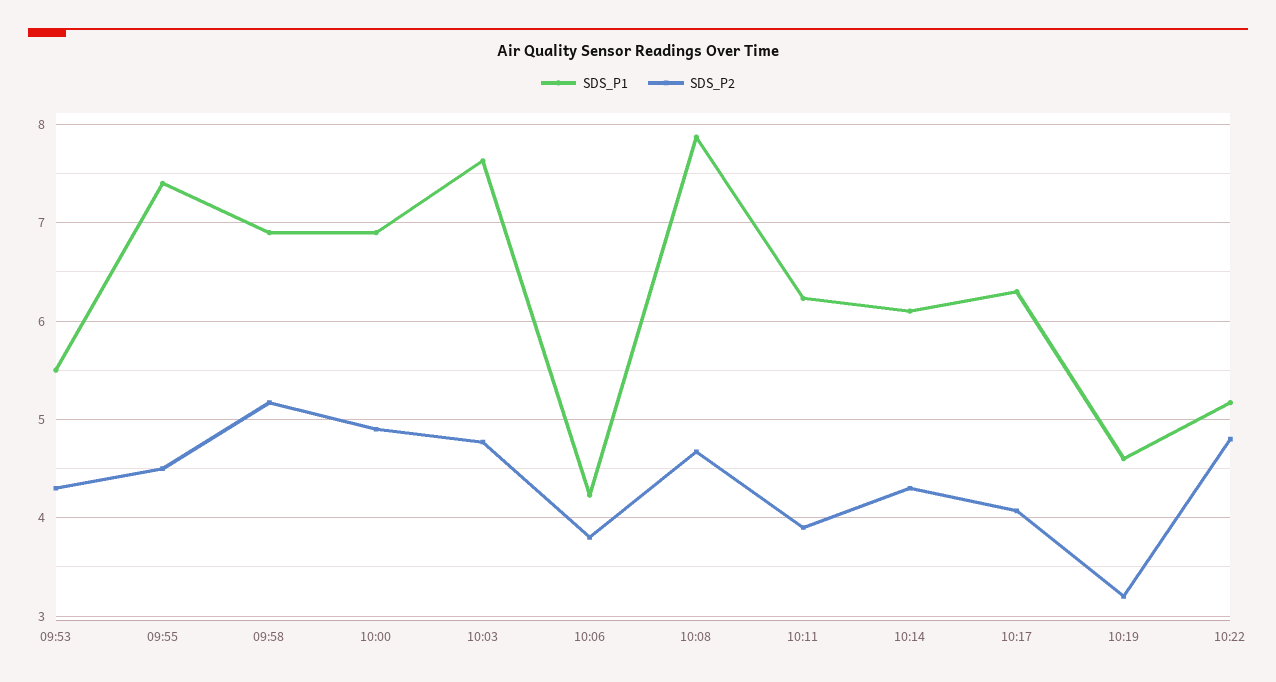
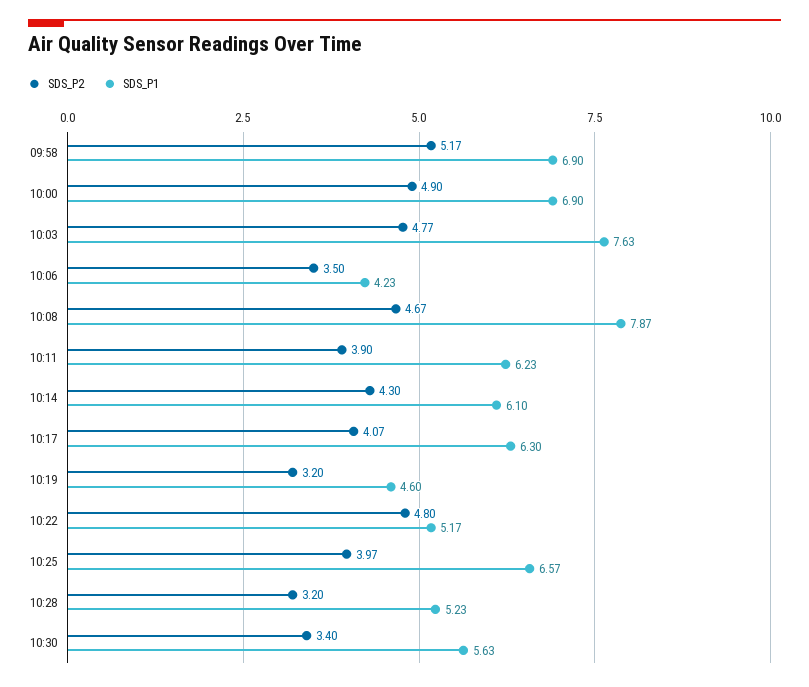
SDS_P1, 09:53: 5.5 -> none
SDS_P2, 09:53: 4.3 -> none
SDS_P1, 09:55: 7.4 -> none
SDS_P2, 09:55: 4.5 -> none
SDS_P2, 10:06: 3.8 -> 3.5
SDS_P2, 10:25: none -> 3.97
SDS_P1, 10:25: none -> 6.57
SDS_P2, 10:28: none -> 3.2
SDS_P1, 10:28: none -> 5.23
SDS_P2, 10:30: none -> 3.4
SDS_P1, 10:30: none -> 5.63

